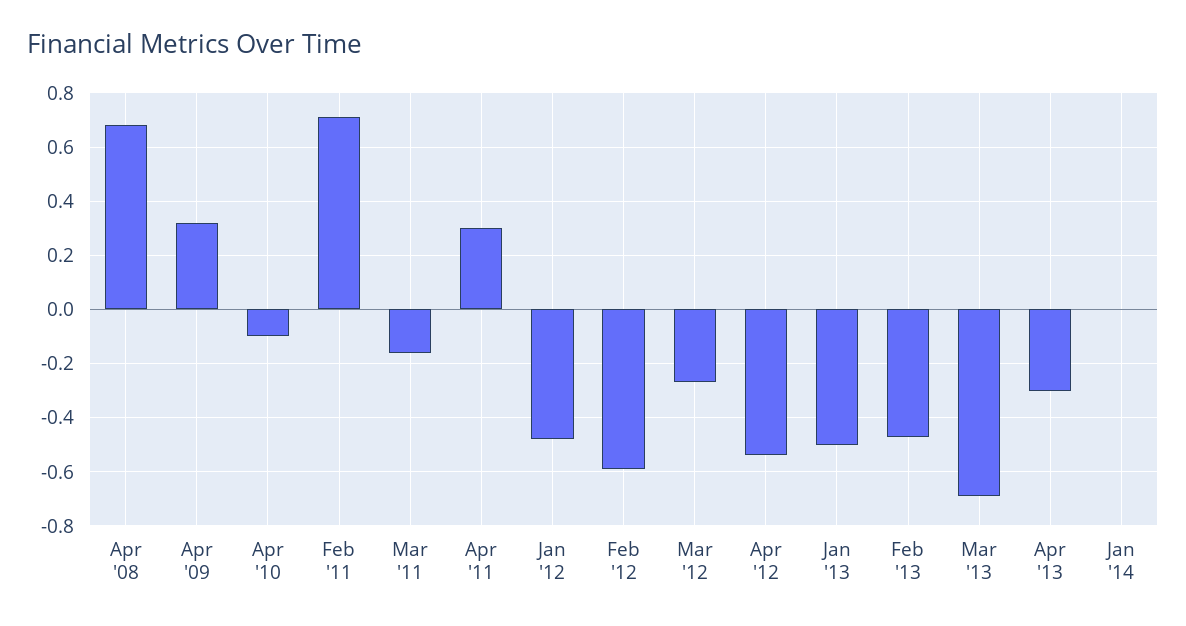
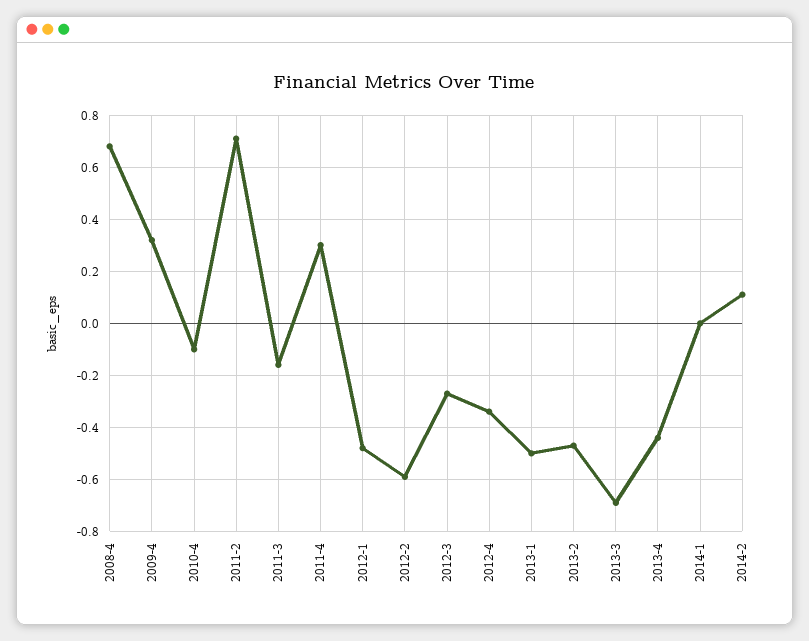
Apr '12: -0.55 -> -0.35
Apr '13: -0.3 -> -0.45
2014-2: none -> 0.1

